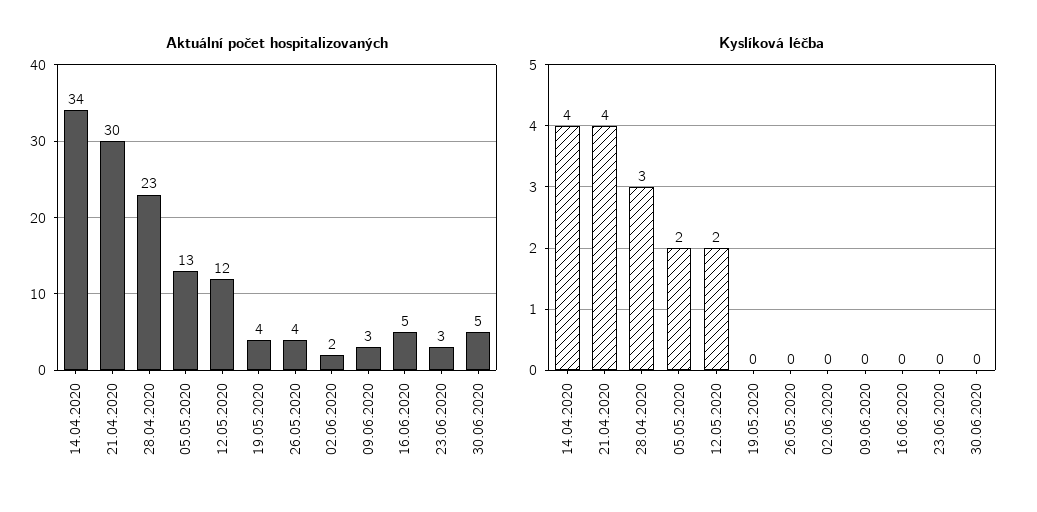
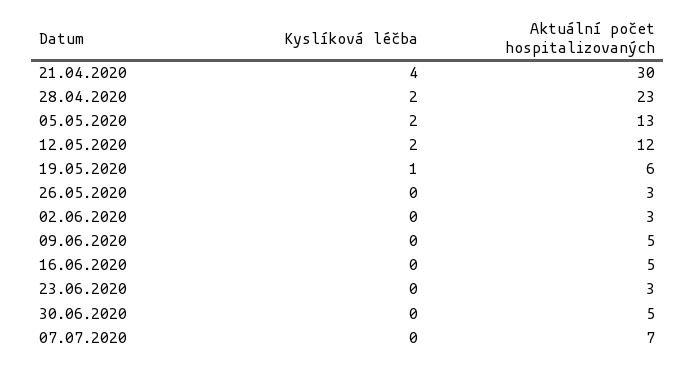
Aktuální počet hospitalizovaných, 14.04.2020: 34 -> none
Aktuální počet hospitalizovaných, 19.05.2020: 4 -> 6
Aktuální počet hospitalizovaných, 26.05.2020: 4 -> 3
Aktuální počet hospitalizovaných, 02.06.2020: 2 -> 3
Aktuální počet hospitalizovaných, 09.06.2020: 3 -> 5
Kyslíková léčba, 14.04.2020: 4 -> none
Kyslíková léčba, 28.04.2020: 3 -> 2
Kyslíková léčba, 19.05.2020: 0 -> 1
Kyslíková léčba, 07.07.2020: none -> 0
Aktuální počet hospitalizovaných, 07.07.2020: none -> 7

